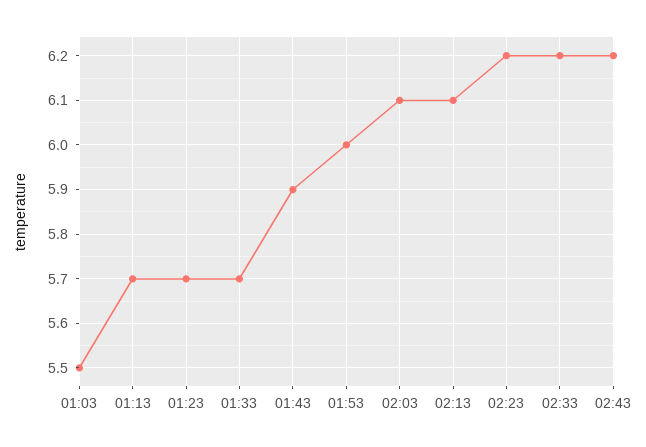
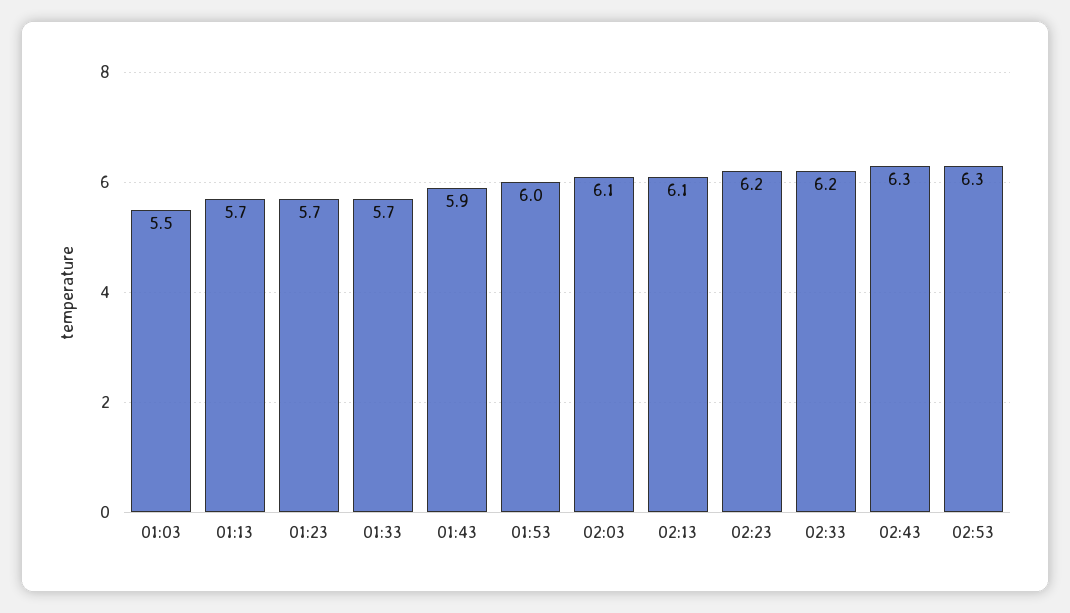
02:43: 6.2 -> 6.3
02:53: none -> 6.3

